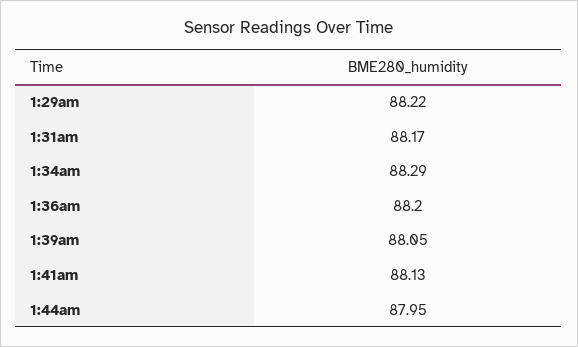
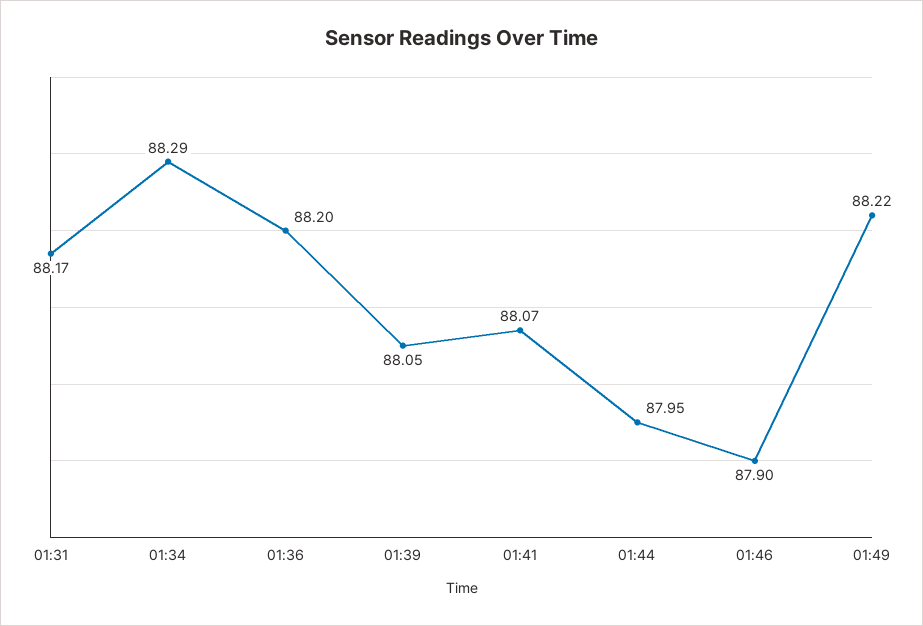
1:29am: 88.22 -> none
1:41am: 88.13 -> 88.07
01:46: none -> 87.9
01:49: none -> 88.22

